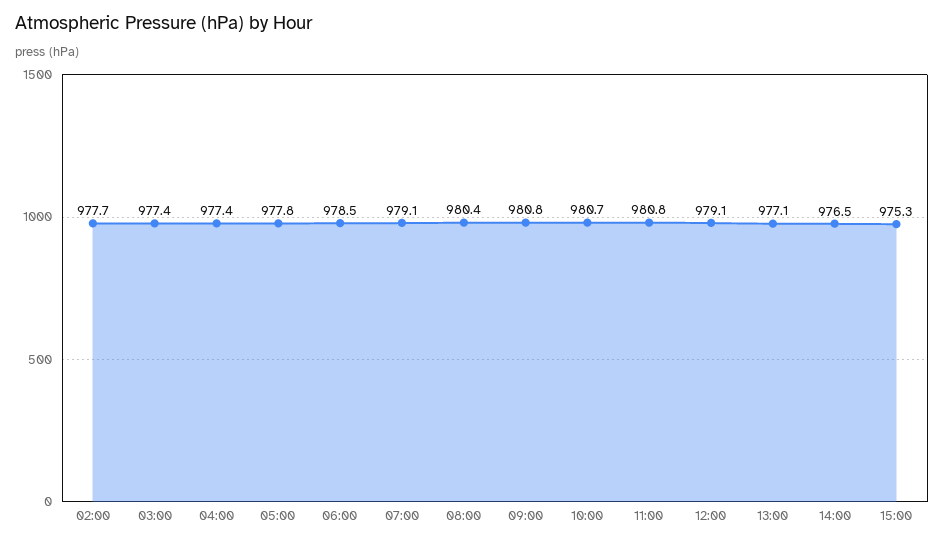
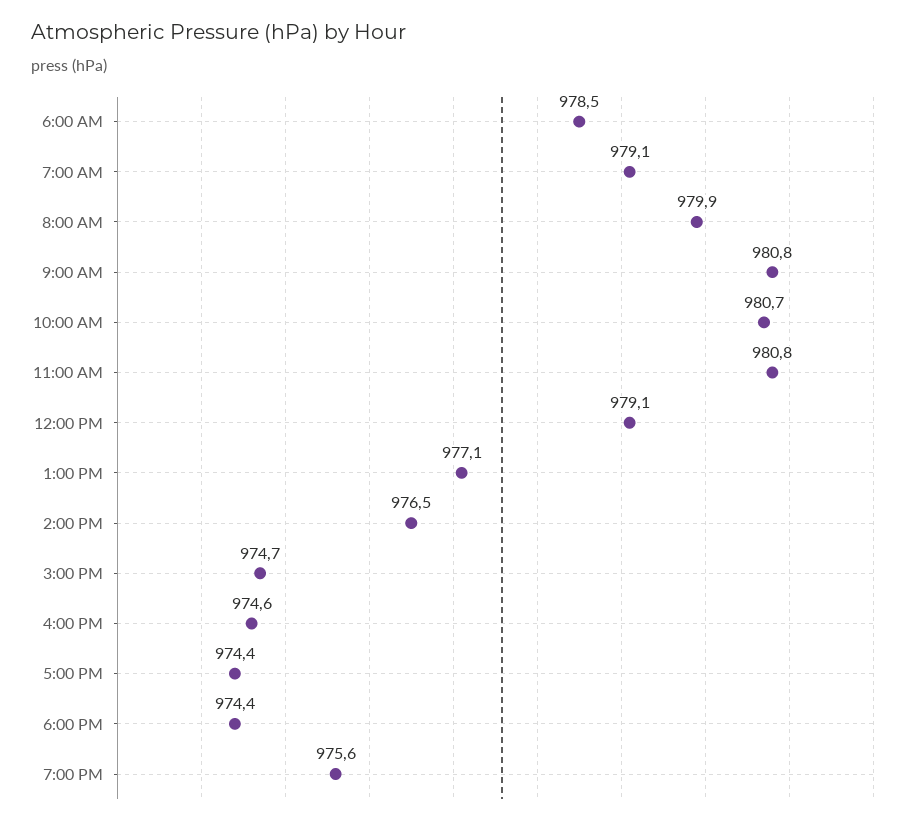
02:00: 977.7 -> none
03:00: 977.4 -> none
04:00: 977.4 -> none
05:00: 977.8 -> none
08:00: 980.4 -> 979.9
15:00: 975.3 -> 974.7
4:00 PM: none -> 974.6
5:00 PM: none -> 974.4
6:00 PM: none -> 974.4
7:00 PM: none -> 975.6

